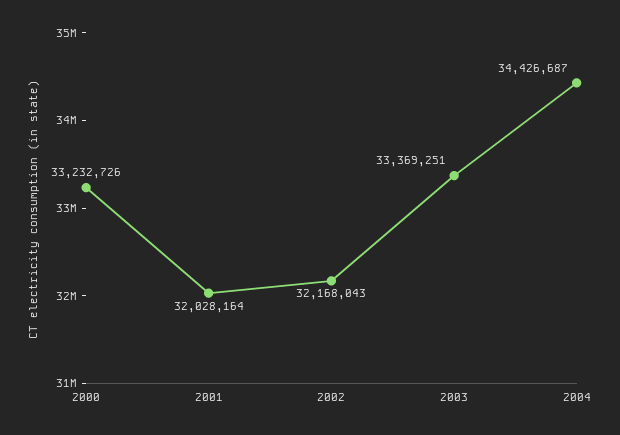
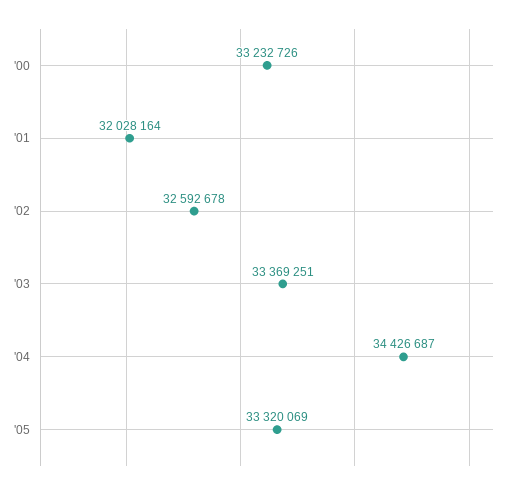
2002: 32168043 -> 32592678
'05: none -> 33320069

